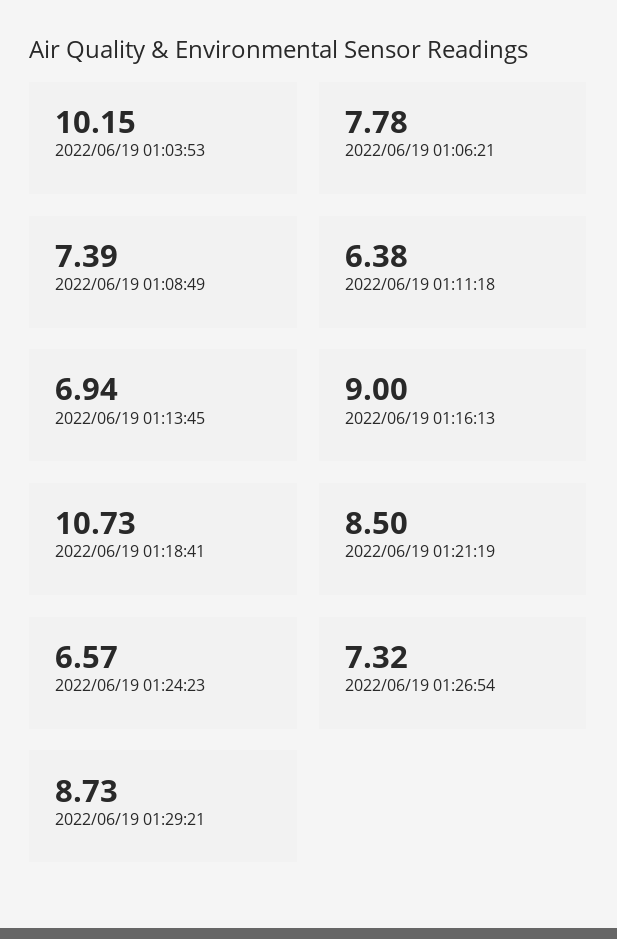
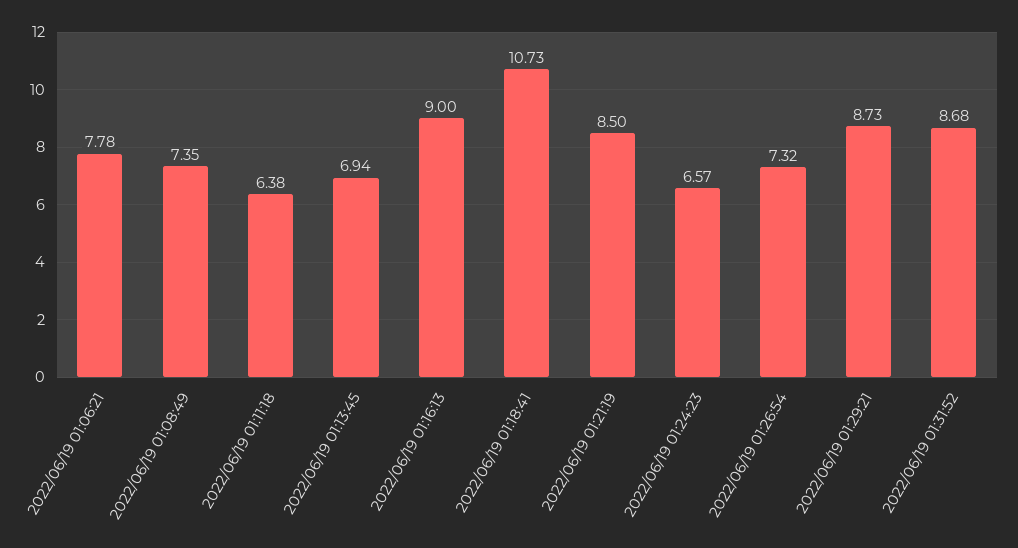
2022/06/19 01:03:53: 10.15 -> none
2022/06/19 01:08:49: 7.39 -> 7.35
2022/06/19 01:31:52: none -> 8.68

